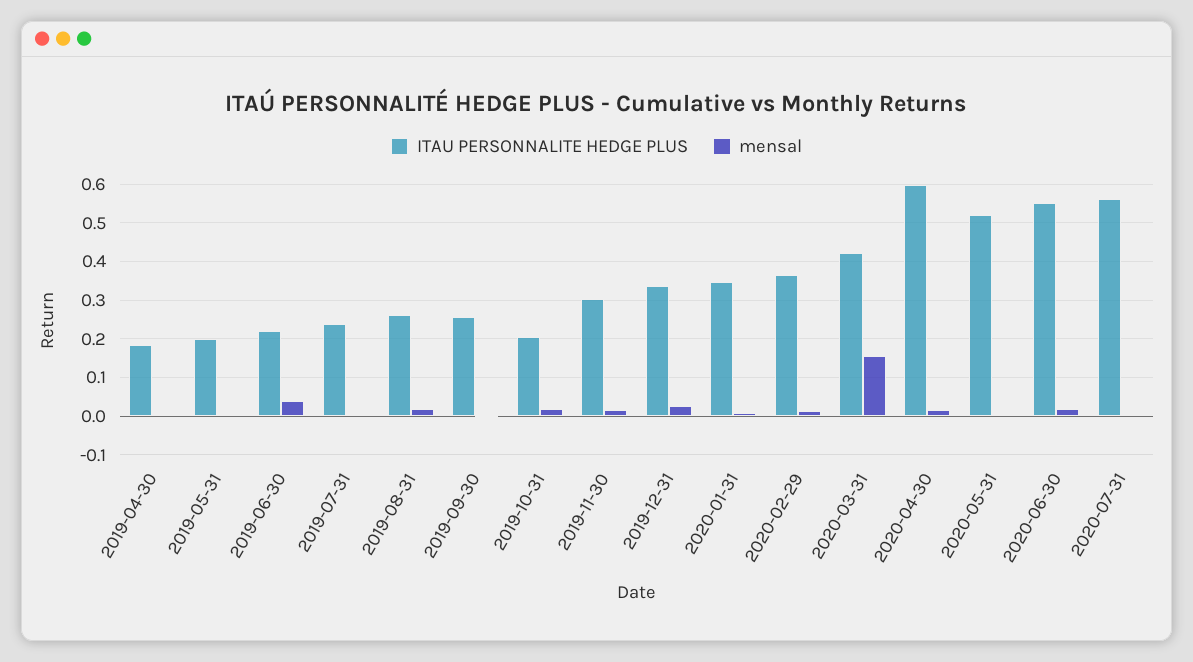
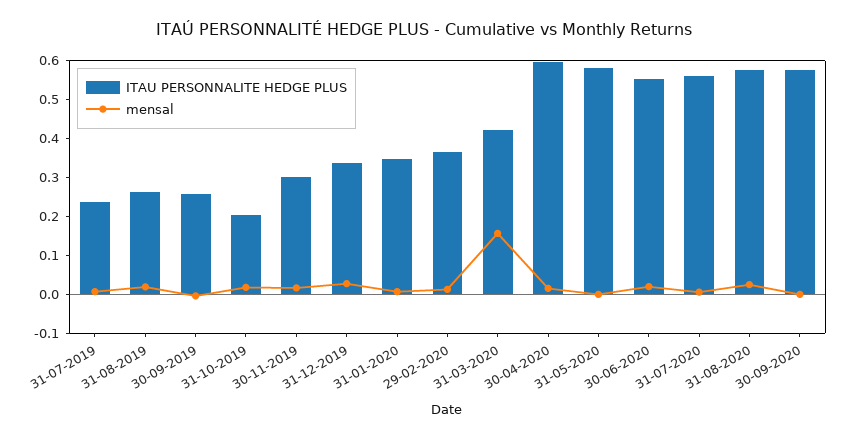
ITAU PERSONNALITE HEDGE PLUS, 2019-04-30: 0.18 -> none
mensal, 2019-04-30: 0 -> none
ITAU PERSONNALITE HEDGE PLUS, 2019-05-31: 0.2 -> none
mensal, 2019-05-31: 0 -> none
ITAU PERSONNALITE HEDGE PLUS, 2019-06-30: 0.22 -> none
mensal, 2019-06-30: 0.04 -> none
ITAU PERSONNALITE HEDGE PLUS, 2020-05-31: 0.52 -> 0.575
ITAU PERSONNALITE HEDGE PLUS, 31-08-2020: none -> 0.575
mensal, 31-08-2020: none -> 0.025
ITAU PERSONNALITE HEDGE PLUS, 30-09-2020: none -> 0.575
mensal, 30-09-2020: none -> 0

